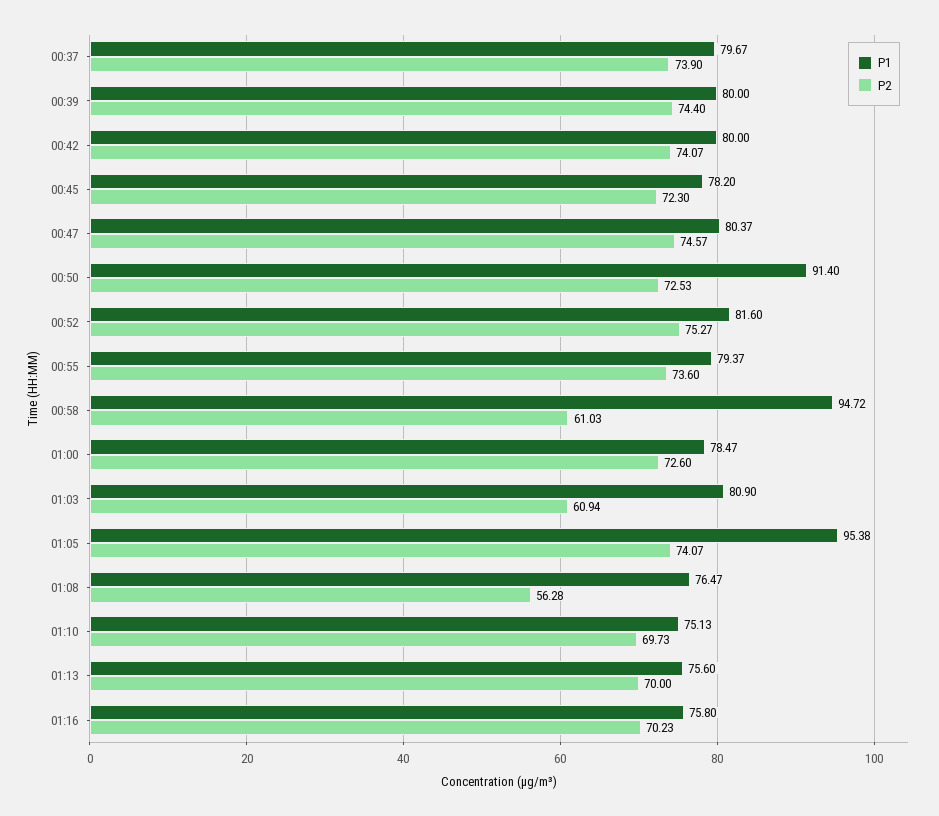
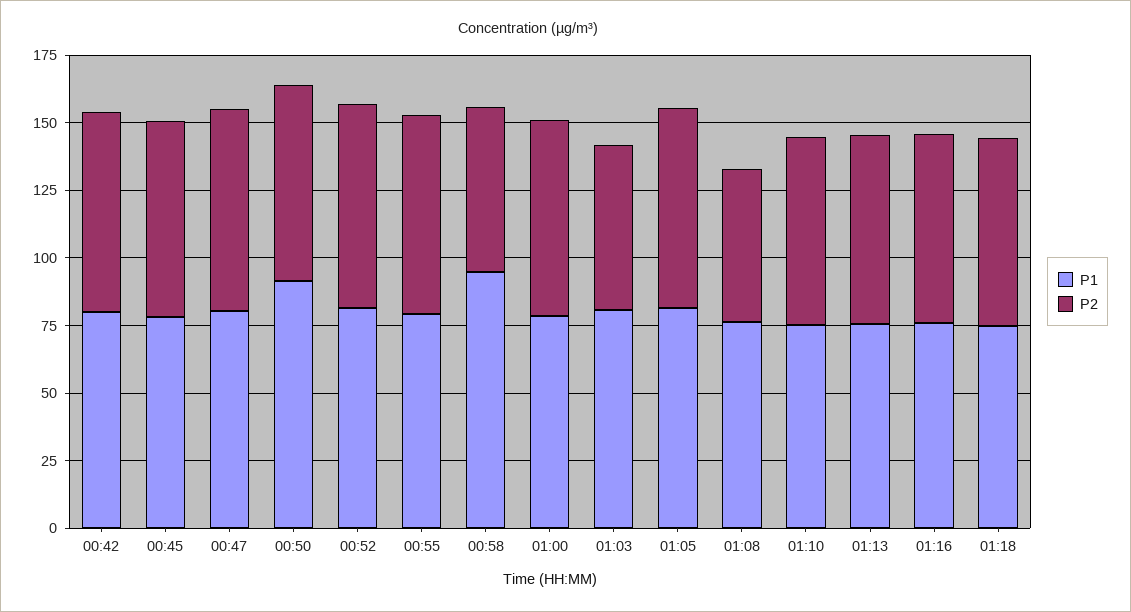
P1, 00:37: 79.67 -> none
P2, 00:37: 73.9 -> none
P1, 00:39: 80 -> none
P2, 00:39: 74.4 -> none
P1, 01:05: 95.38 -> 80
P1, 01:18: none -> 75
P2, 01:18: none -> 70

